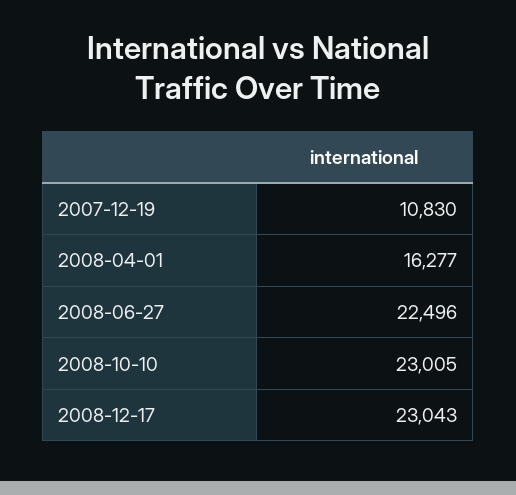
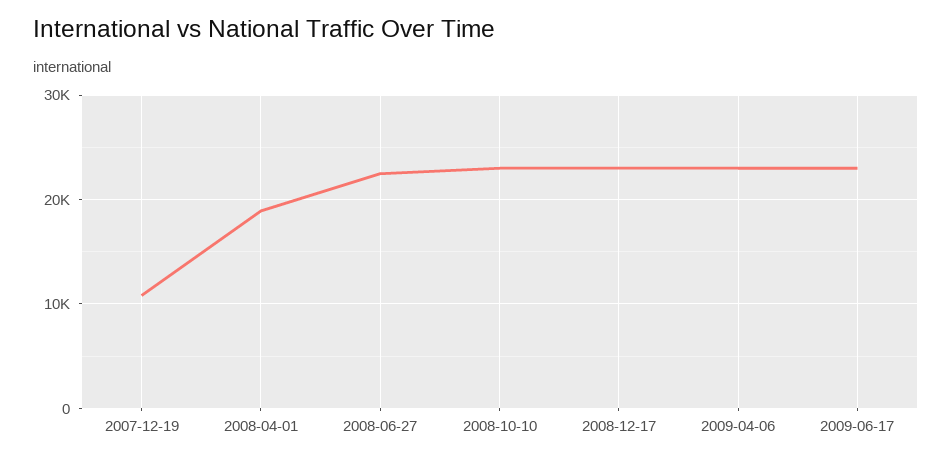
2008-04-01: 16277 -> 19000
2009-04-06: none -> 23000
2009-06-17: none -> 23000

